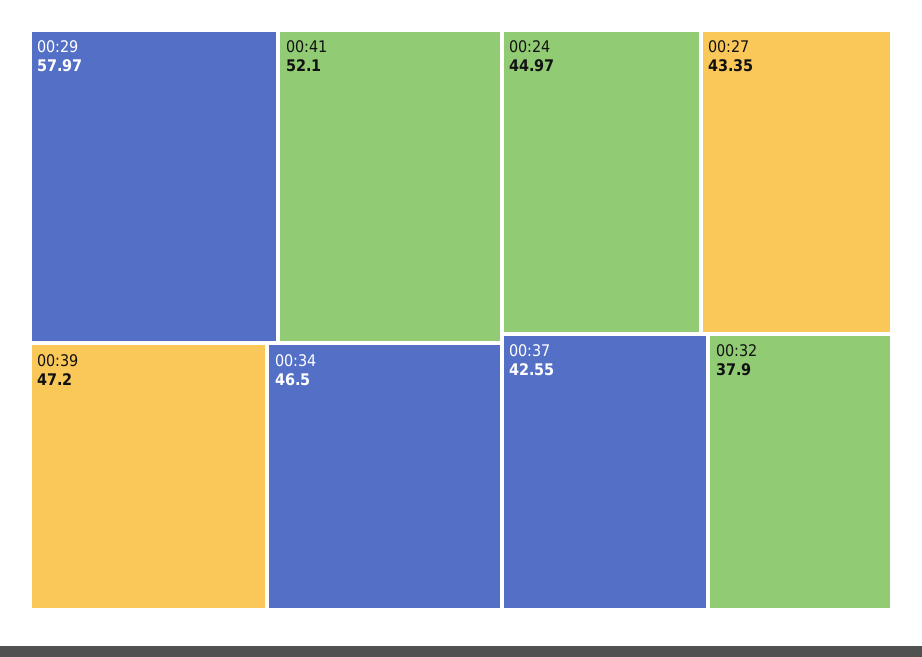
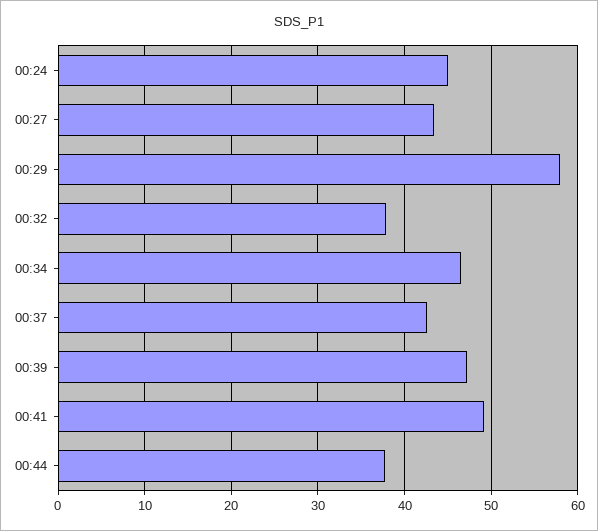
00:41: 52.1 -> 49
00:44: none -> 38

